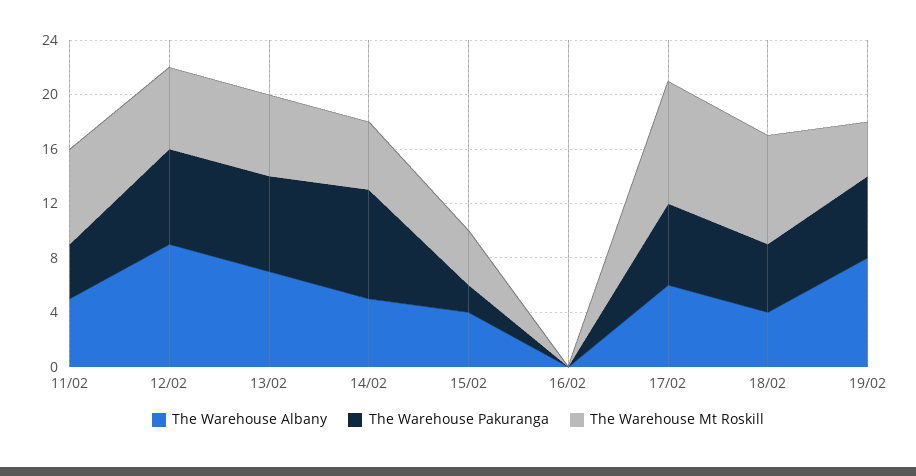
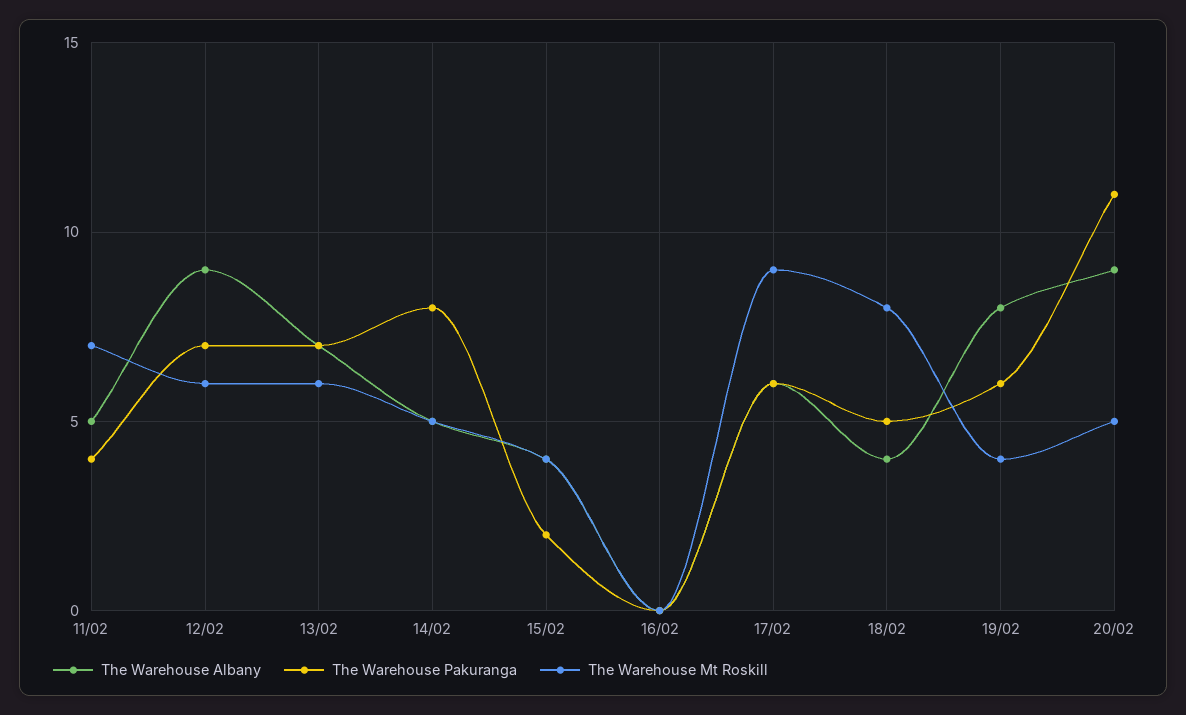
The Warehouse Albany, 20/02: none -> 9
The Warehouse Pakuranga, 20/02: none -> 11
The Warehouse Mt Roskill, 20/02: none -> 5

